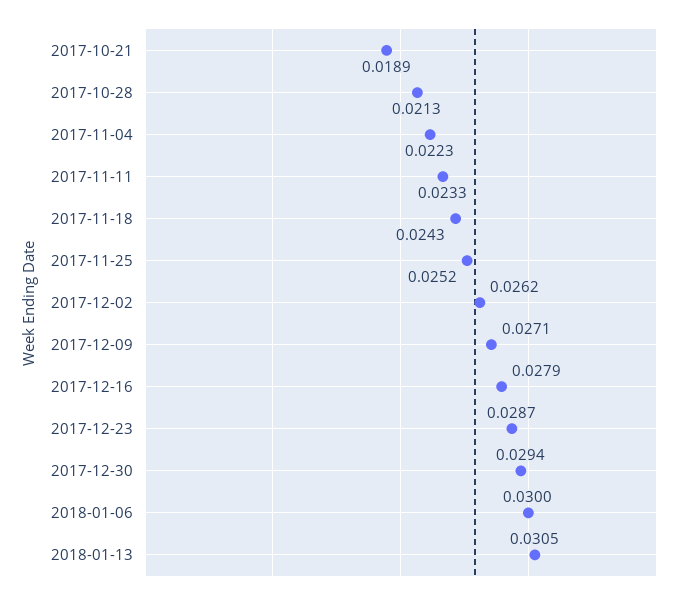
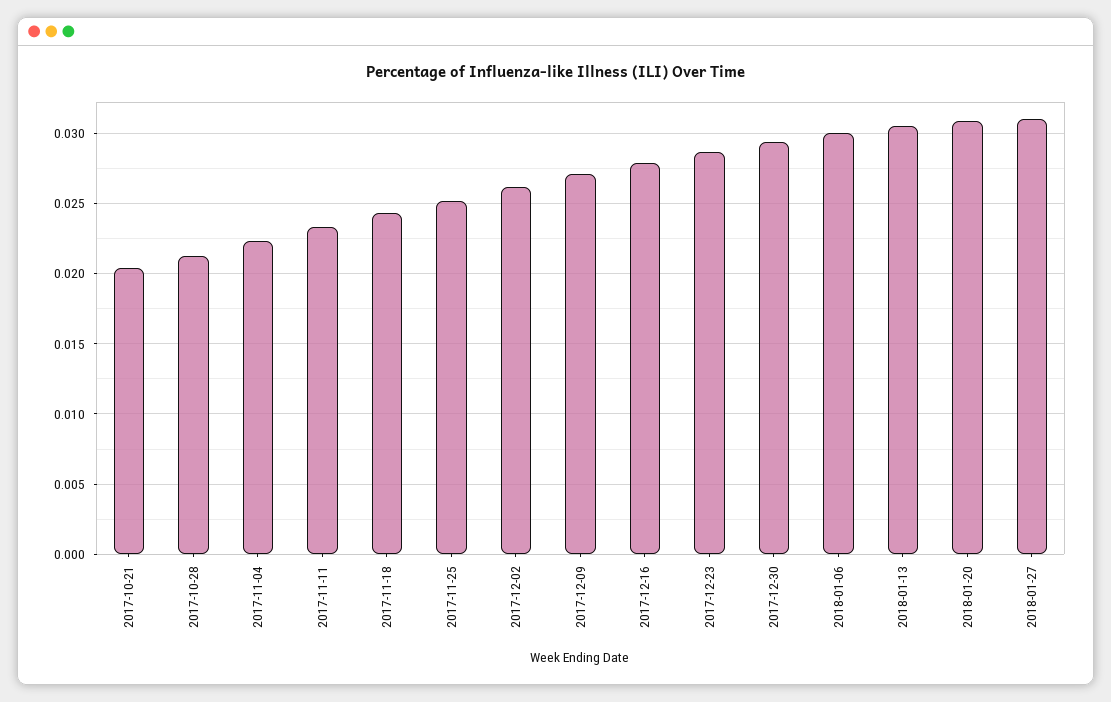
2017-10-21: 0.0189 -> 0.0205
2018-01-20: none -> 0.031
2018-01-27: none -> 0.031

